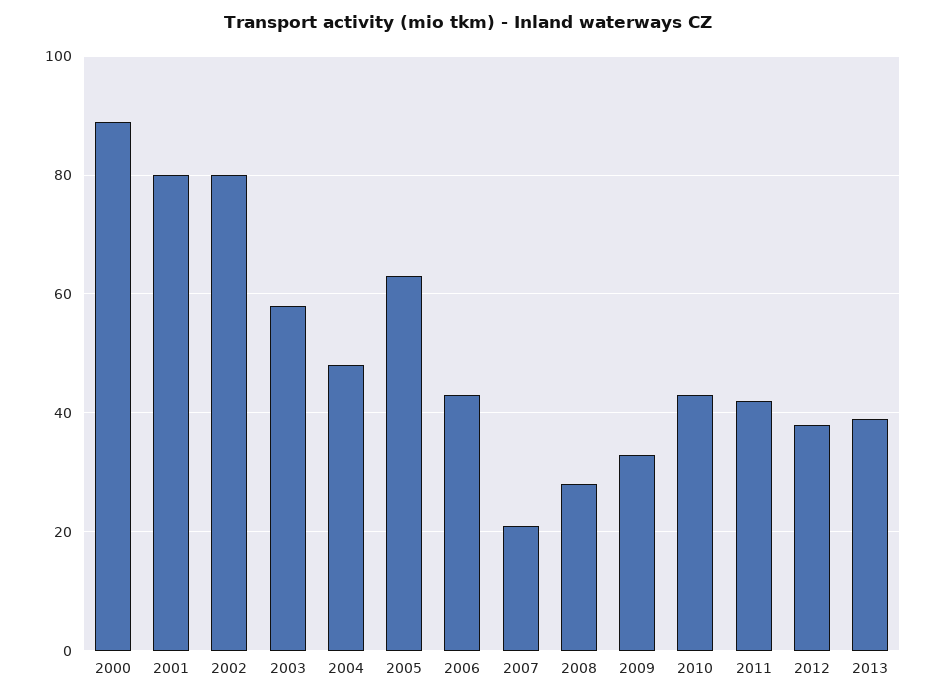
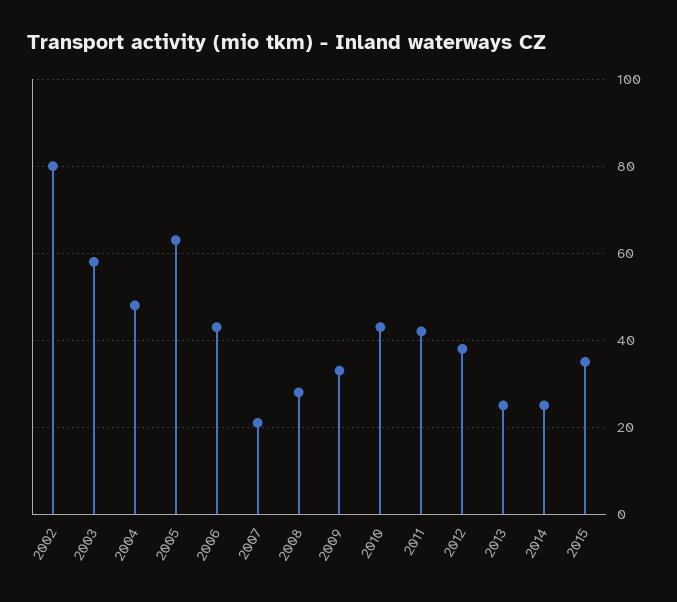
2000: 90 -> none
2001: 80 -> none
2013: 40 -> 25
2014: none -> 25
2015: none -> 35

